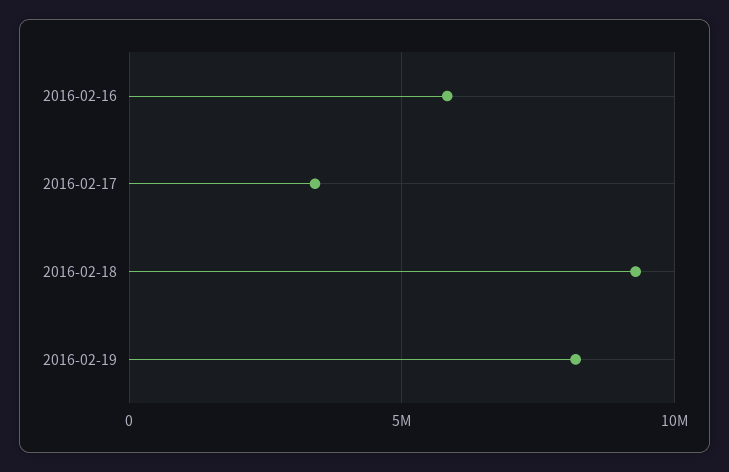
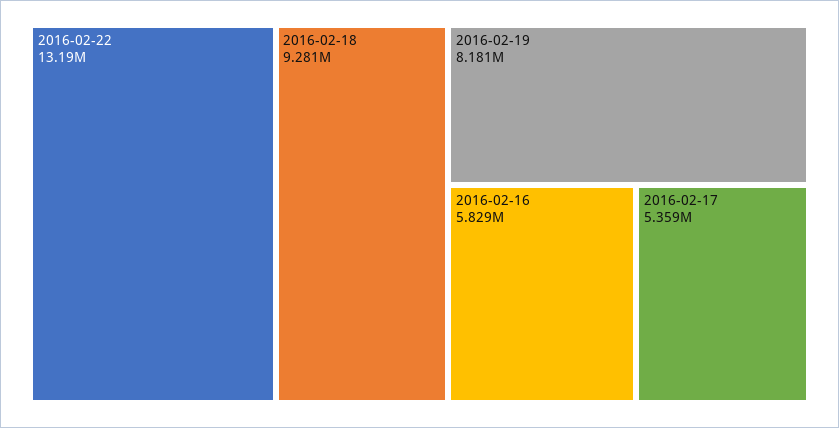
2016-02-17: 3500000 -> 5359000
2016-02-22: none -> 13190000

